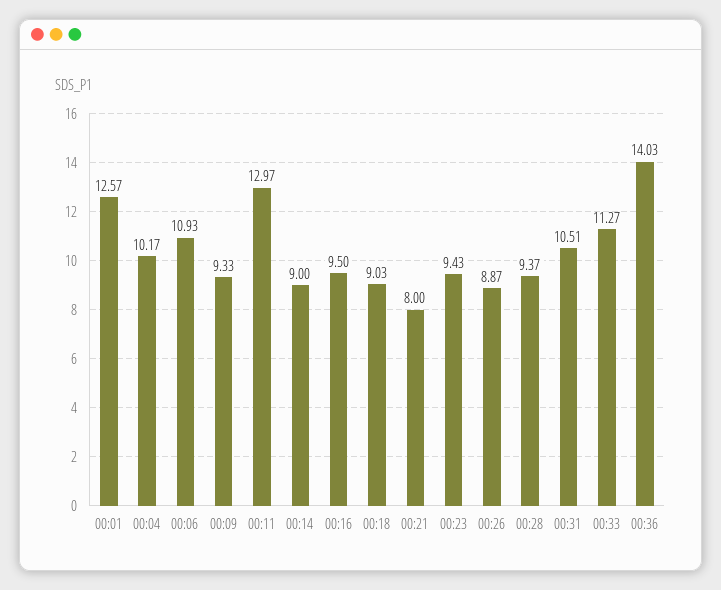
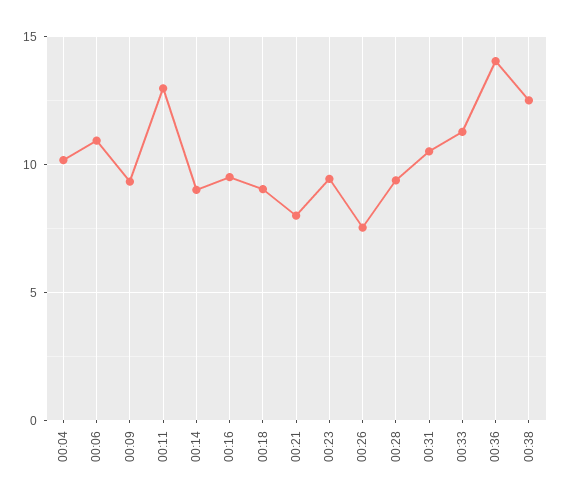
00:01: 12.57 -> none
00:26: 8.87 -> 7.5
00:38: none -> 12.5

